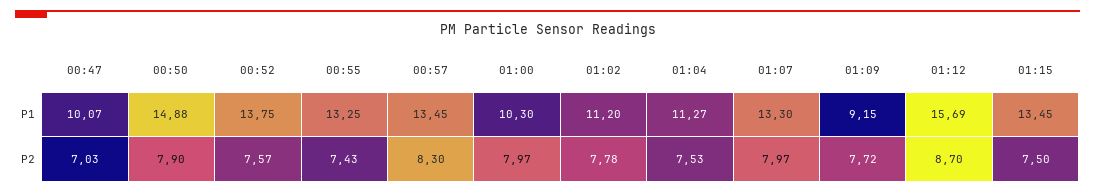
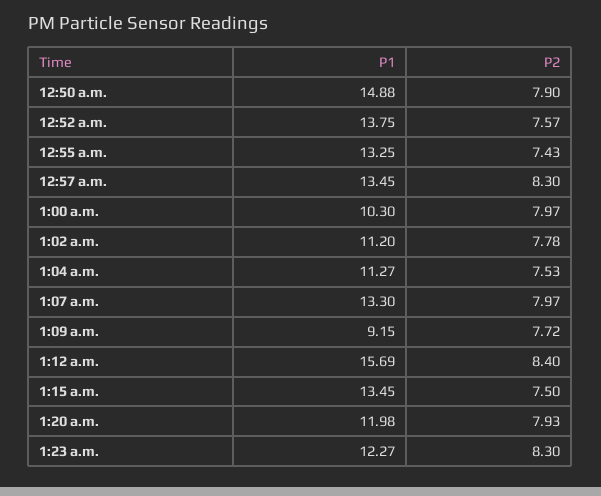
00:47, P1: 10.07 -> none
00:47, P2: 7.03 -> none
01:12, P2: 8.7 -> 8.4
1:20 a.m., P1: none -> 11.98
1:20 a.m., P2: none -> 7.93
1:23 a.m., P1: none -> 12.27
1:23 a.m., P2: none -> 8.3

